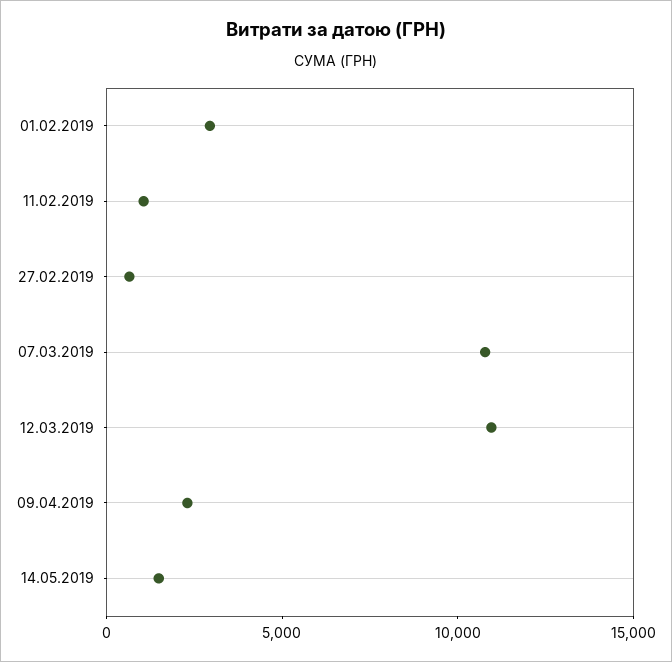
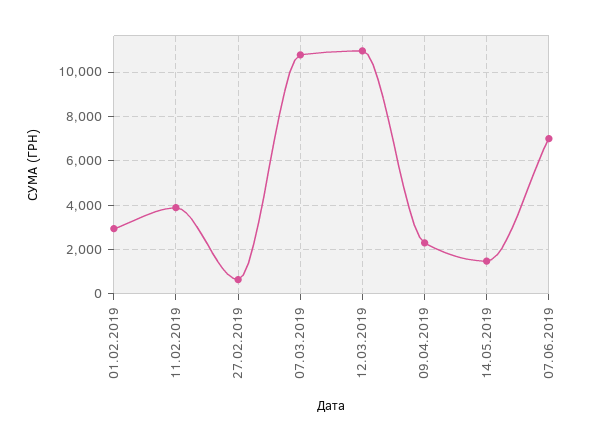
11.02.2019: 1000 -> 4000
07.06.2019: none -> 7000

